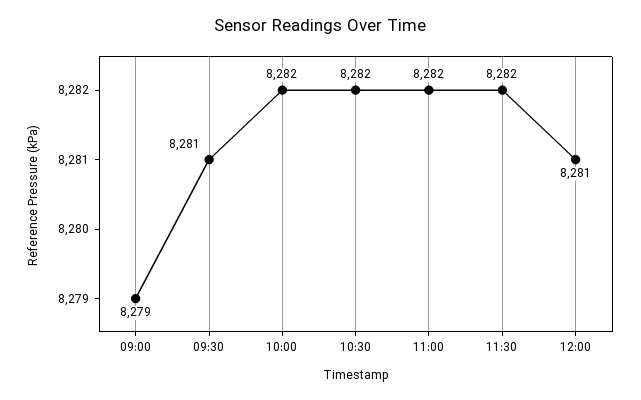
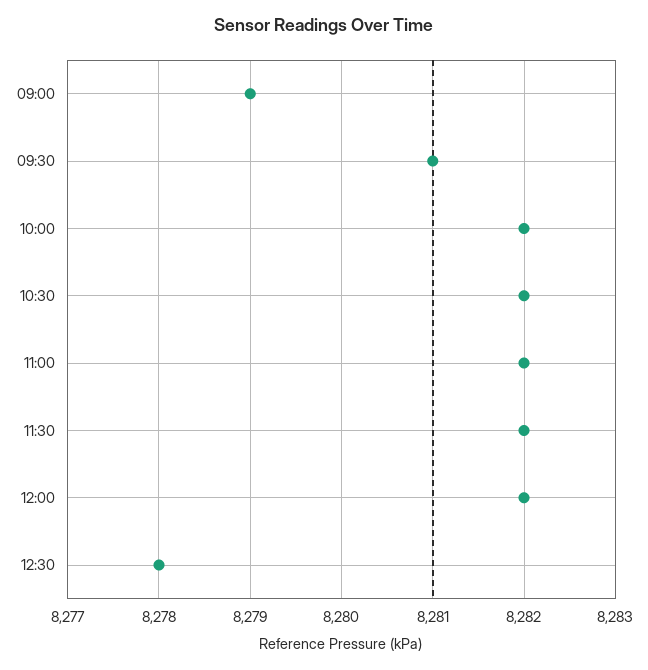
12:00: 8281 -> 8282
12:30: none -> 8278

